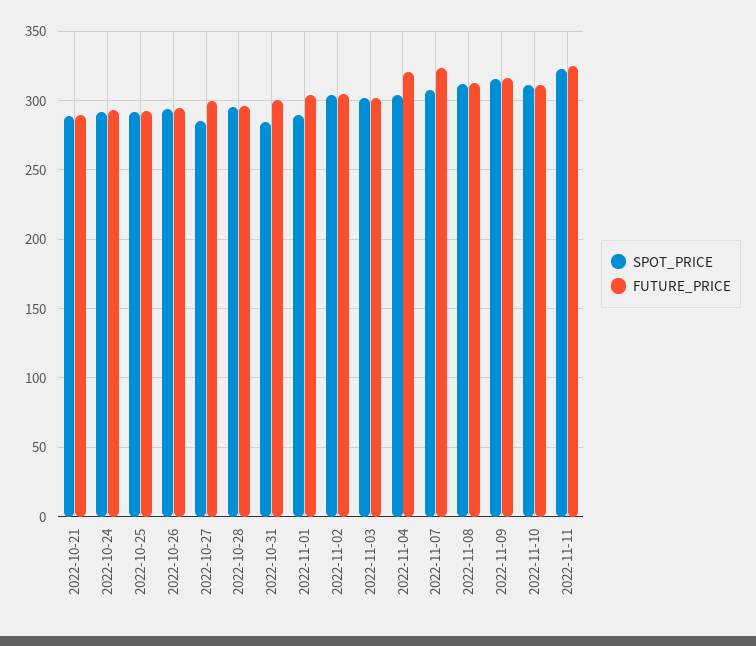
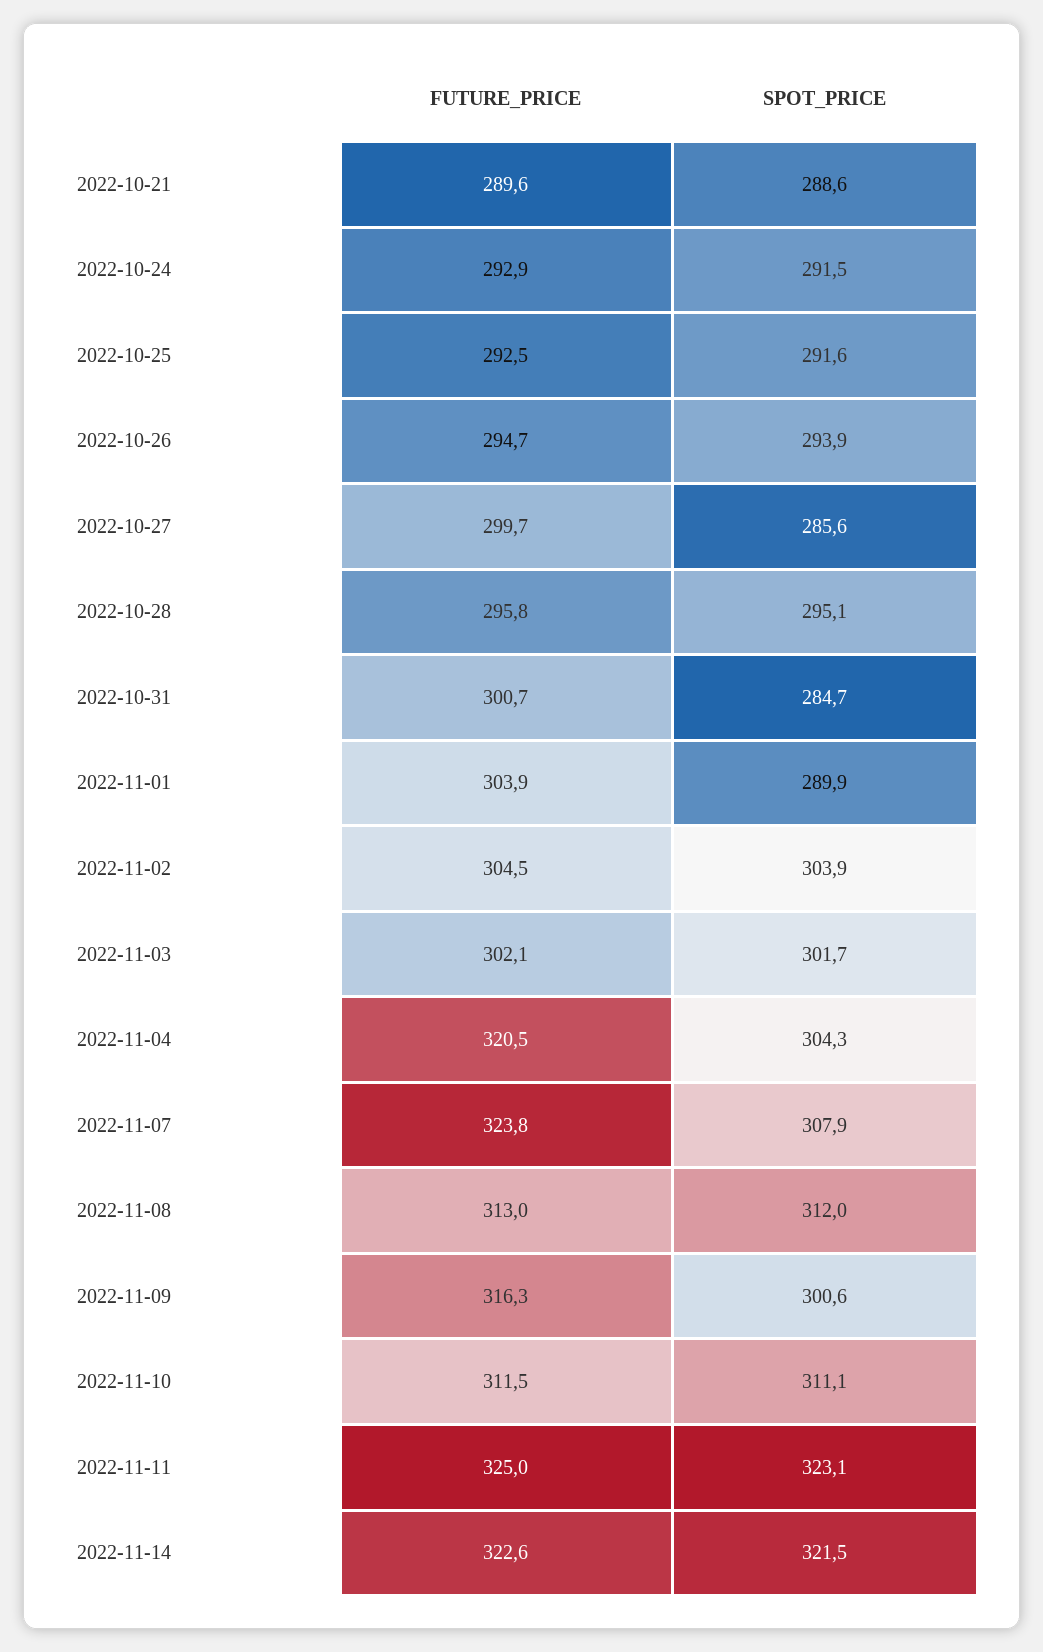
SPOT_PRICE, 2022-11-09: 315 -> 300.6
FUTURE_PRICE, 2022-11-14: none -> 322.6
SPOT_PRICE, 2022-11-14: none -> 321.5

